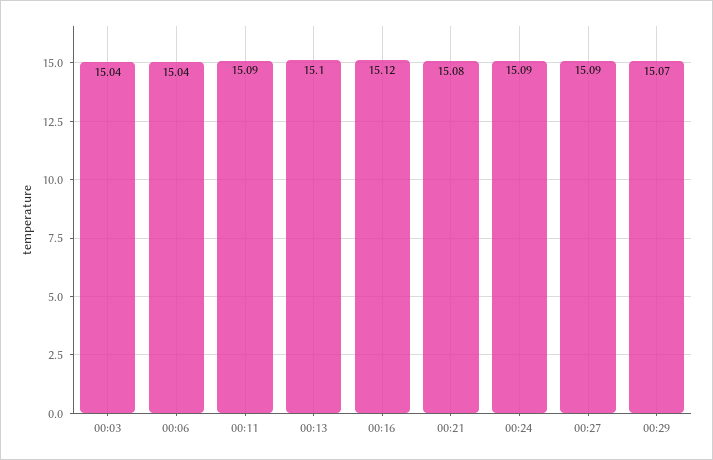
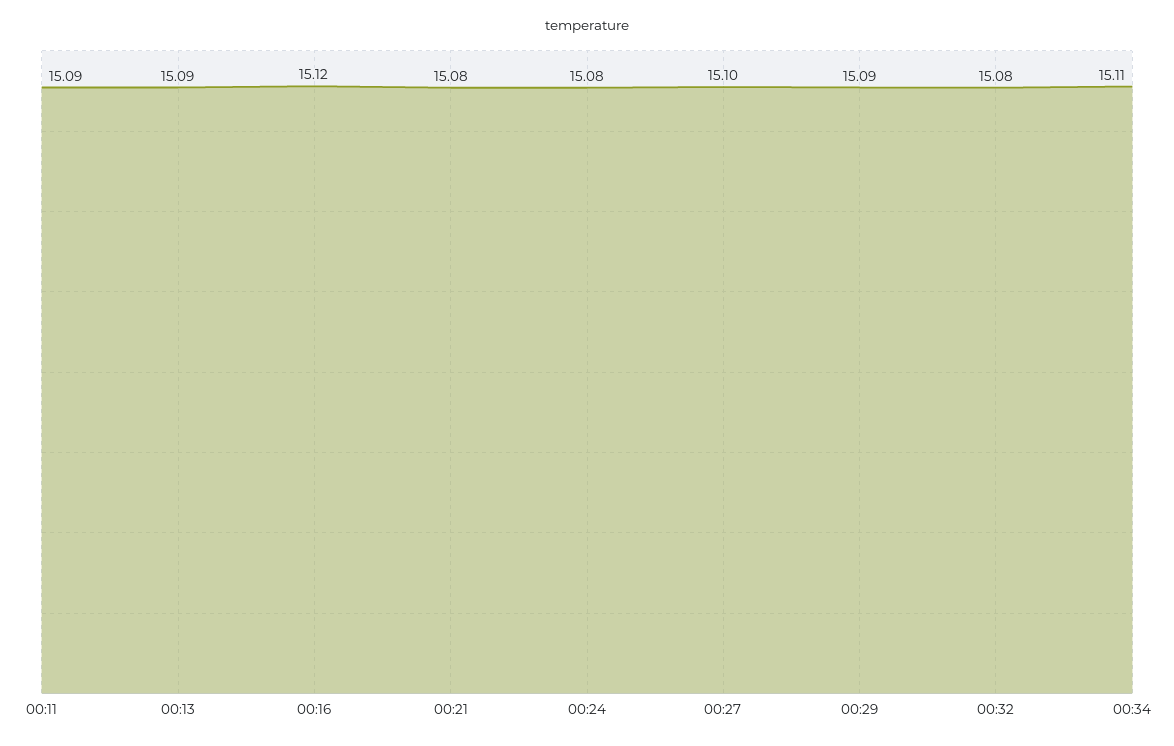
00:03: 15.04 -> none
00:06: 15.04 -> none
00:13: 15.1 -> 15.09
00:24: 15.09 -> 15.08
00:27: 15.09 -> 15.1
00:29: 15.07 -> 15.09
00:32: none -> 15.08
00:34: none -> 15.11

